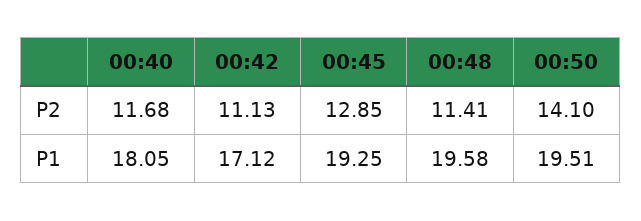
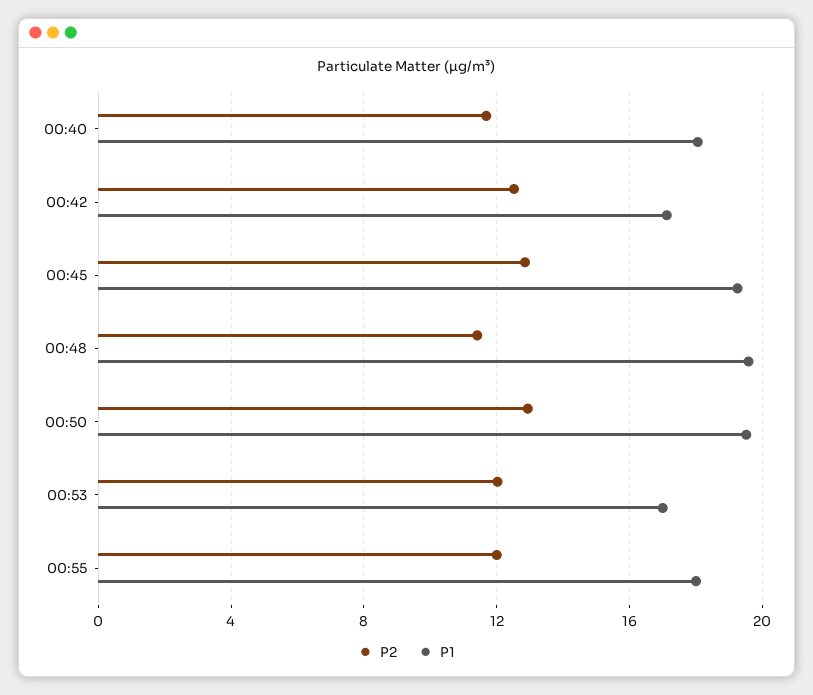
P2, 00:42: 11.13 -> 12.5
P2, 00:50: 14.1 -> 13
P2, 00:53: none -> 12
P1, 00:53: none -> 17
P2, 00:55: none -> 12
P1, 00:55: none -> 18

